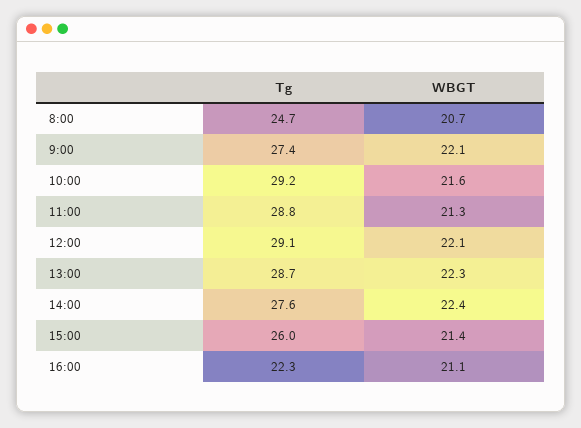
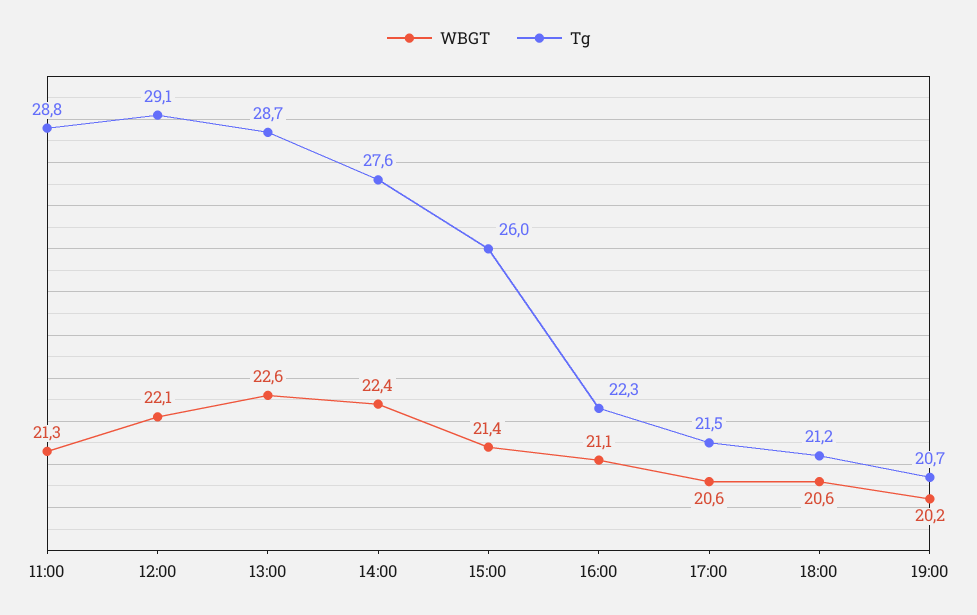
Tg, 8:00: 24.7 -> none
WBGT, 8:00: 20.7 -> none
Tg, 9:00: 27.4 -> none
WBGT, 9:00: 22.1 -> none
Tg, 10:00: 29.2 -> none
WBGT, 10:00: 21.6 -> none
WBGT, 13:00: 22.3 -> 22.6
WBGT, 17:00: none -> 20.6
Tg, 17:00: none -> 21.5
WBGT, 18:00: none -> 20.6
Tg, 18:00: none -> 21.2
WBGT, 19:00: none -> 20.2
Tg, 19:00: none -> 20.7

